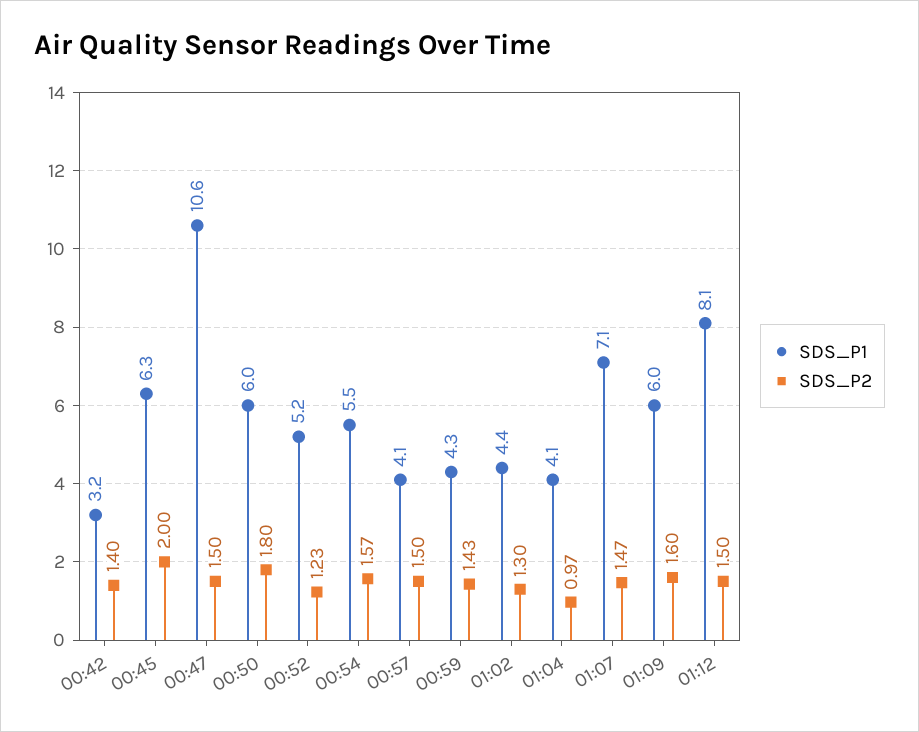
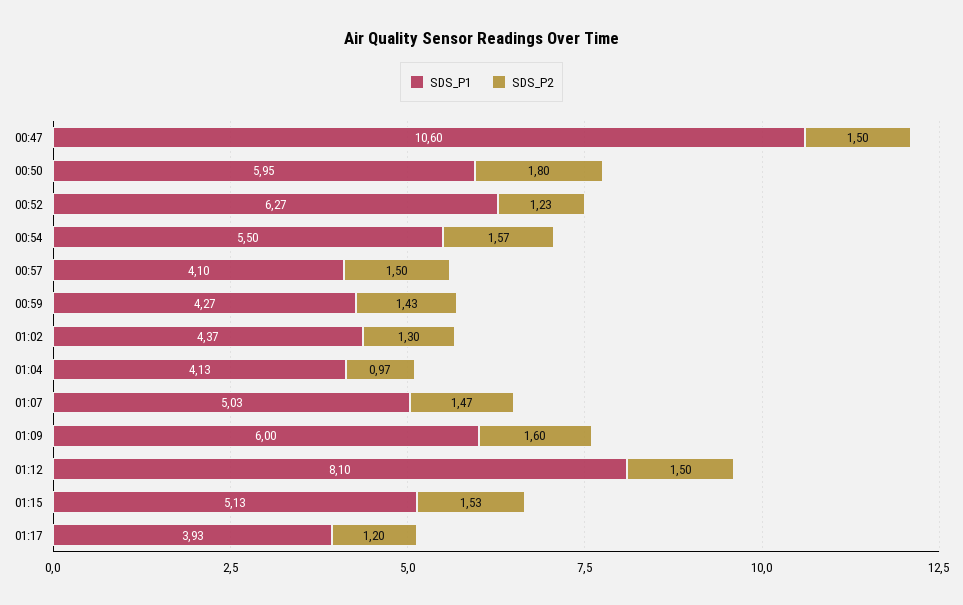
SDS_P1, 00:42: 3.2 -> none
SDS_P2, 00:42: 1.4 -> none
SDS_P1, 00:45: 6.3 -> none
SDS_P2, 00:45: 2 -> none
SDS_P1, 00:52: 5.2 -> 6.27
SDS_P1, 01:07: 7.1 -> 5.03
SDS_P1, 01:15: none -> 5.13
SDS_P2, 01:15: none -> 1.53
SDS_P1, 01:17: none -> 3.93
SDS_P2, 01:17: none -> 1.2

